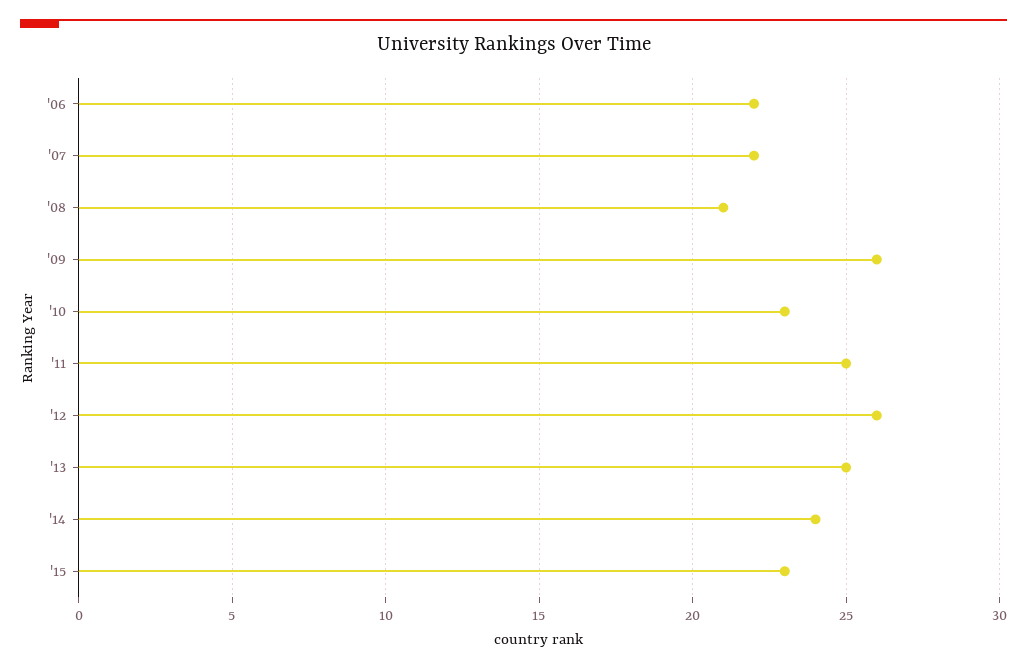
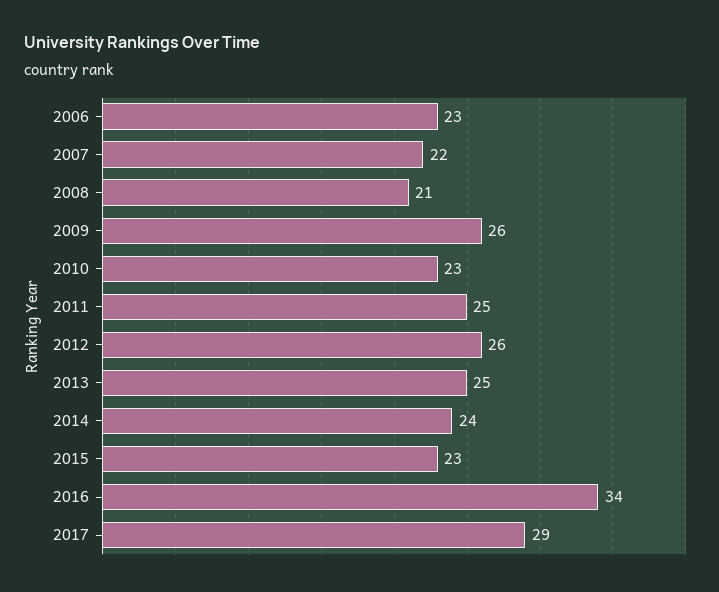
'06: 22 -> 23
2016: none -> 34
2017: none -> 29

